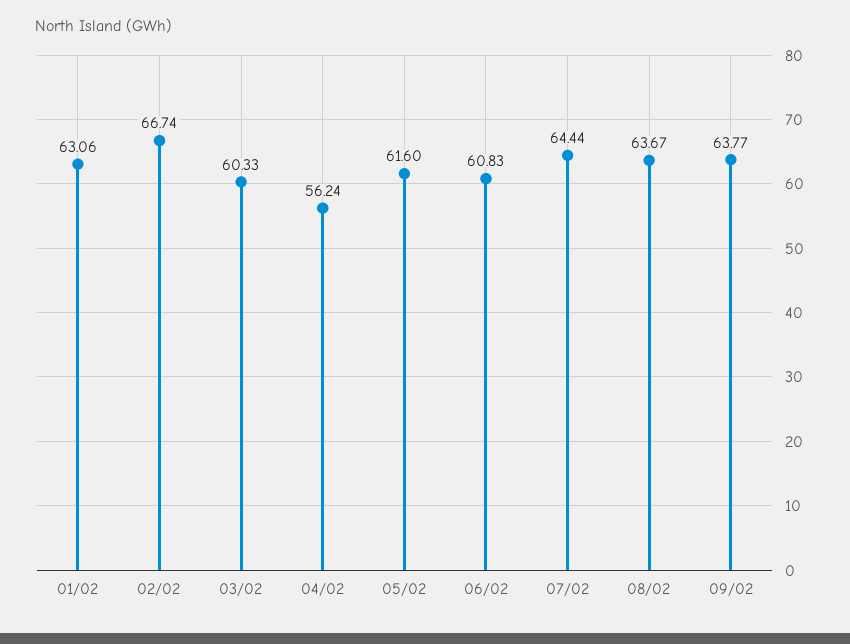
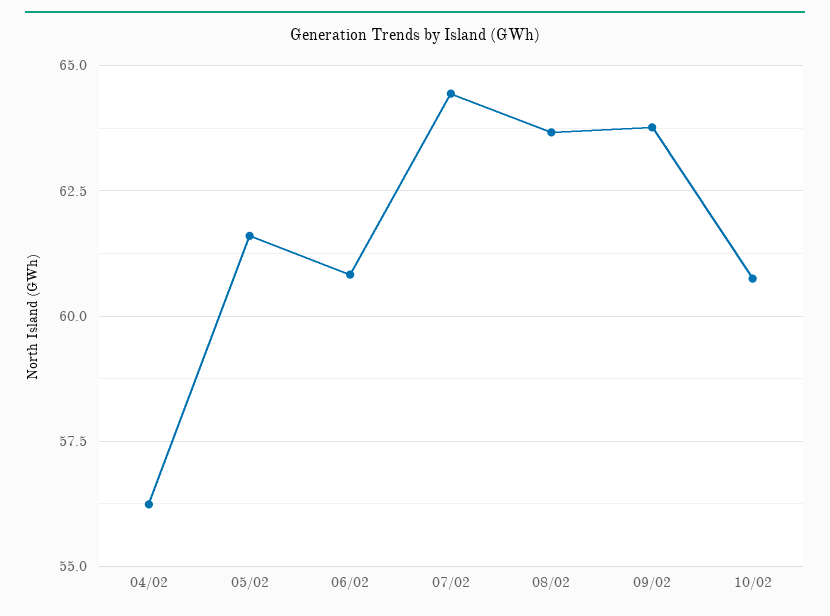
01/02: 63.06 -> none
02/02: 66.74 -> none
03/02: 60.33 -> none
10/02: none -> 60.75

